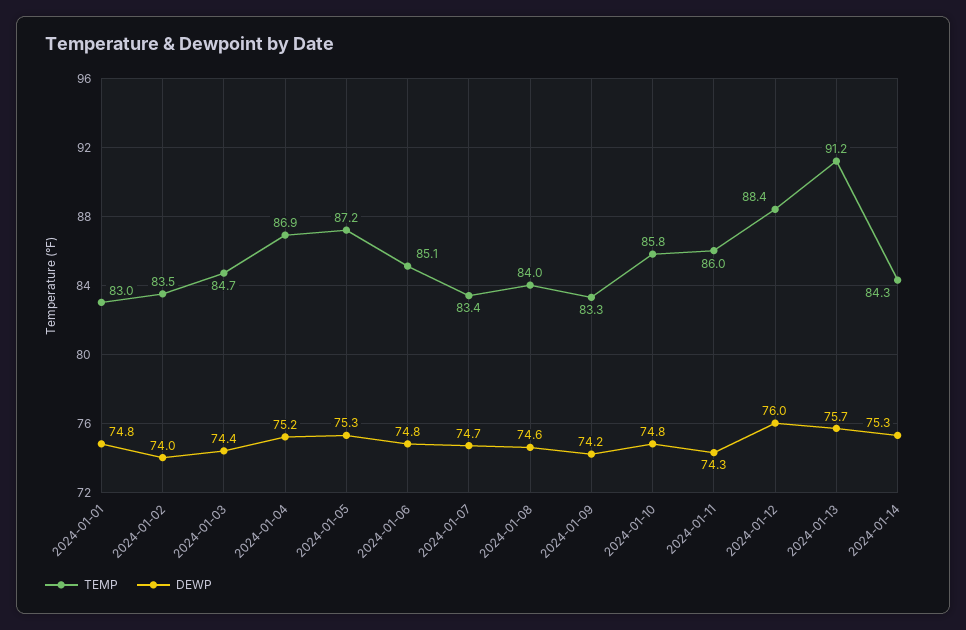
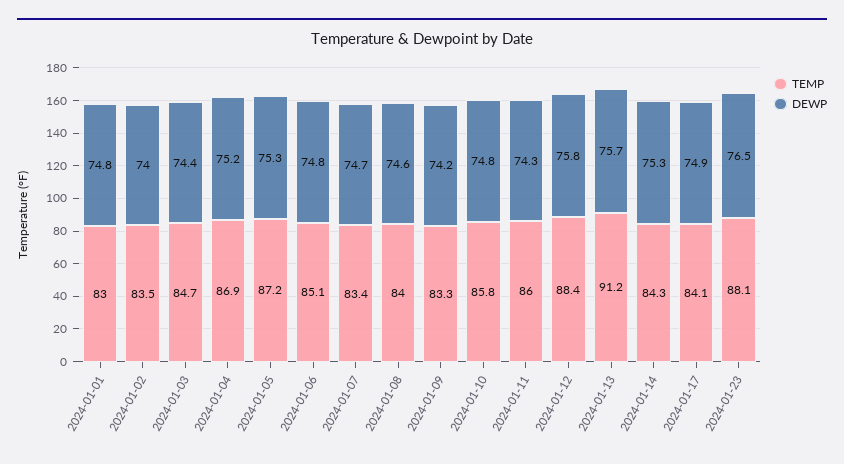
DEWP, 2024-01-12: 76 -> 75.8
TEMP, 2024-01-17: none -> 84.1
DEWP, 2024-01-17: none -> 74.9
TEMP, 2024-01-23: none -> 88.1
DEWP, 2024-01-23: none -> 76.5

